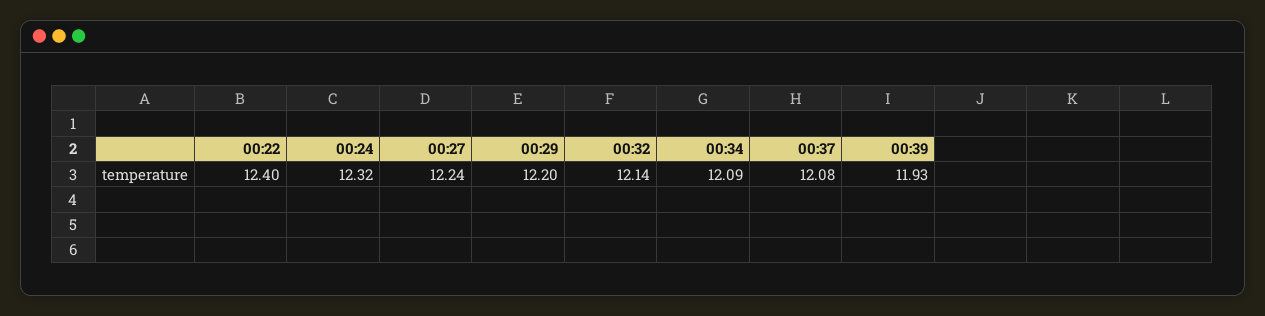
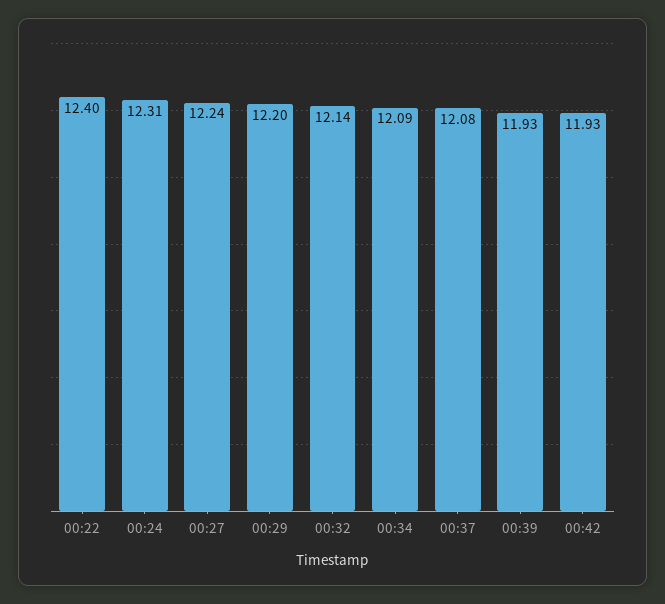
00:24: 12.32 -> 12.31
00:42: none -> 11.93

